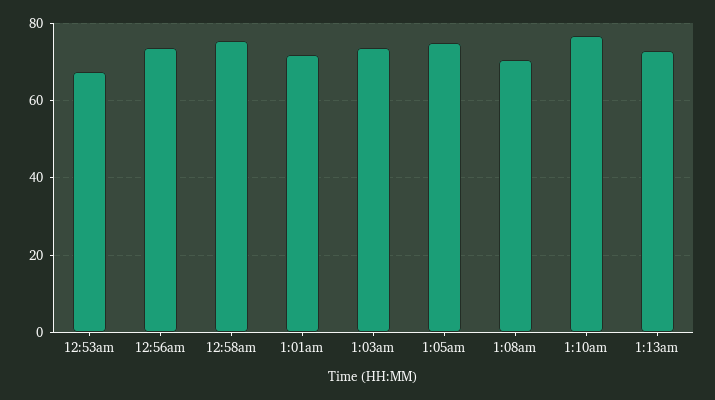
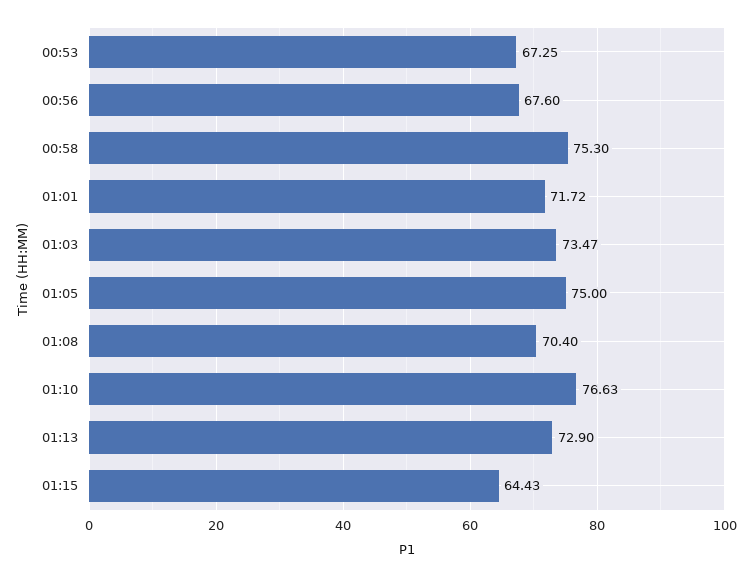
12:56am: 74 -> 67.6
01:15: none -> 64.43

